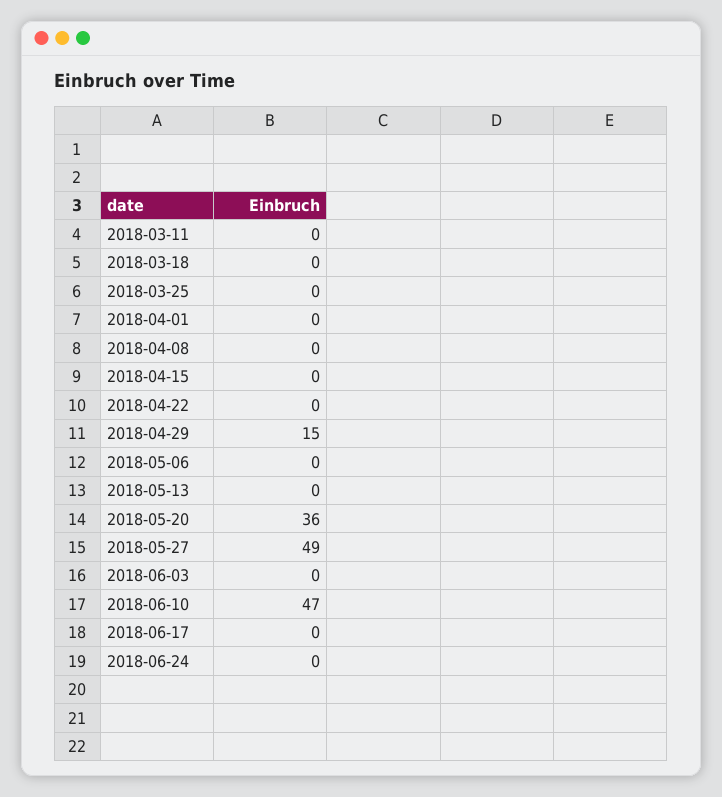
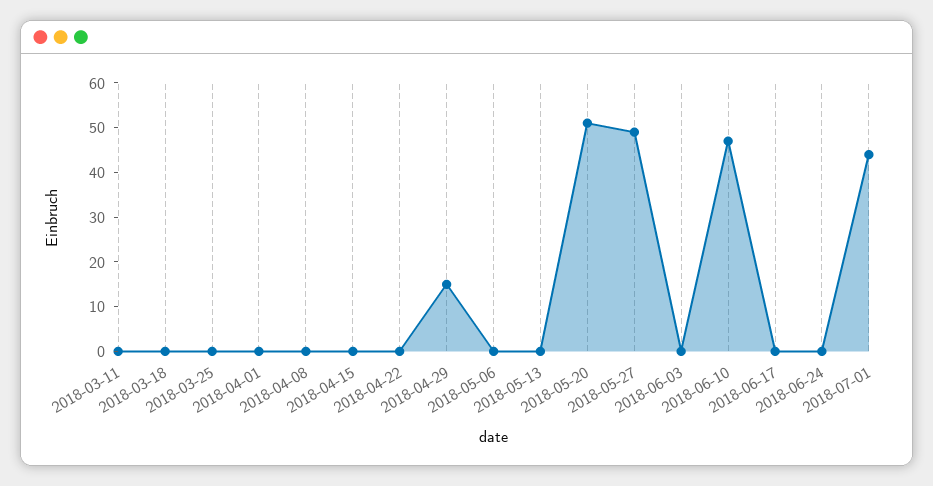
2018-05-20: 36 -> 50
2018-07-01: none -> 45

